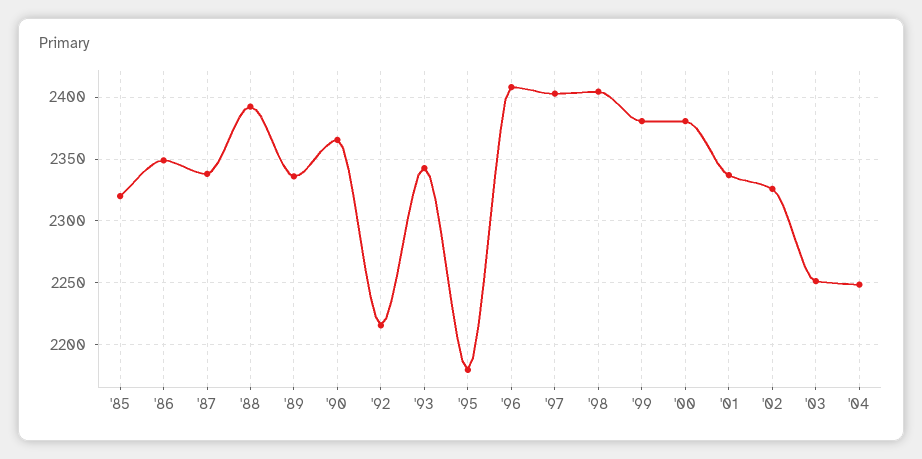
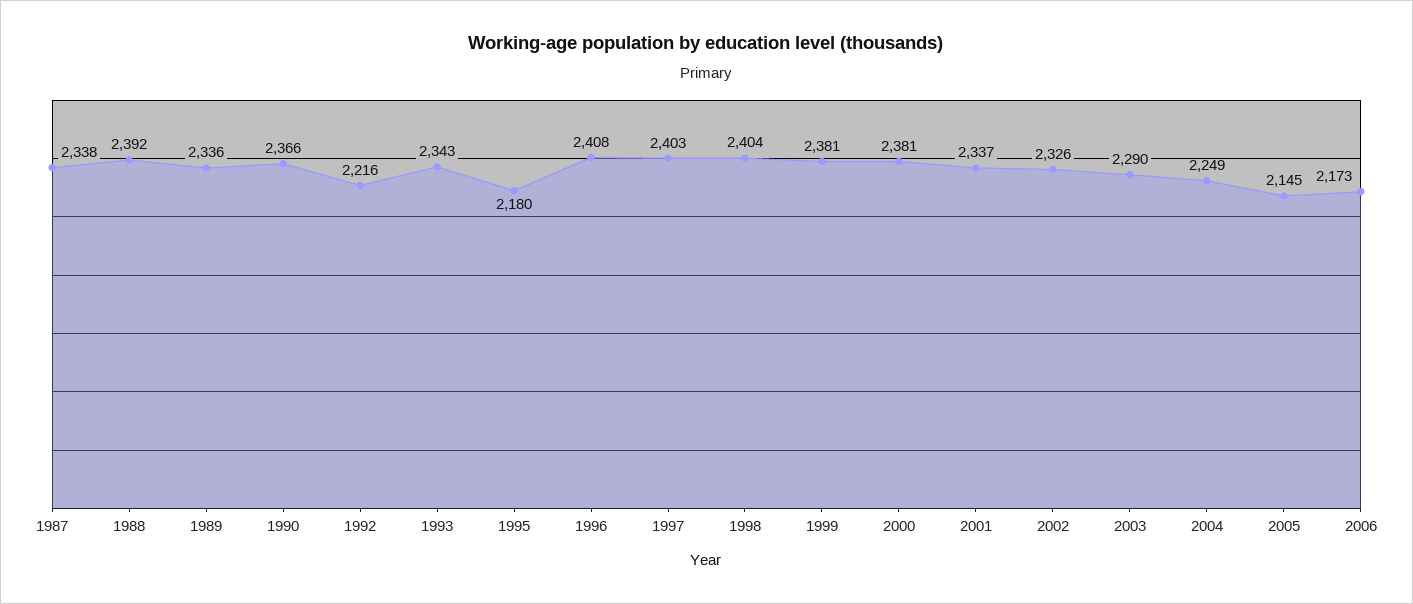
'85: 2320 -> none
'86: 2350 -> none
'03: 2250 -> 2290
2005: none -> 2145
2006: none -> 2173

